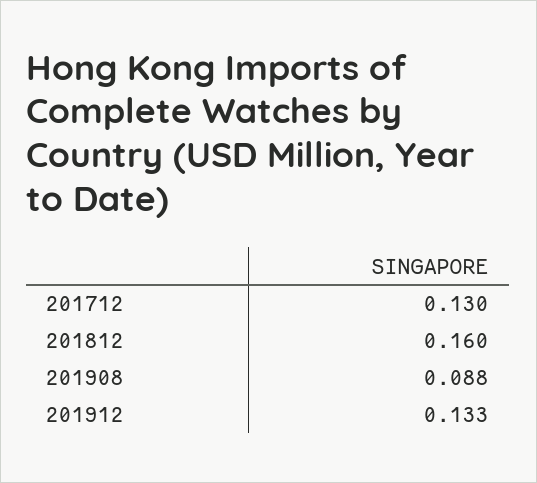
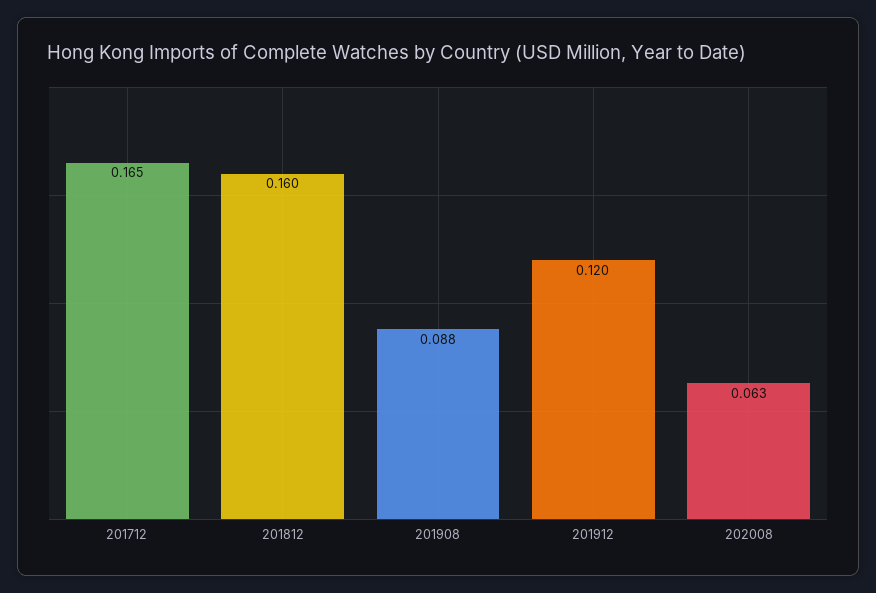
201712: 0.13 -> 0.165
201912: 0.133 -> 0.12
202008: none -> 0.063

